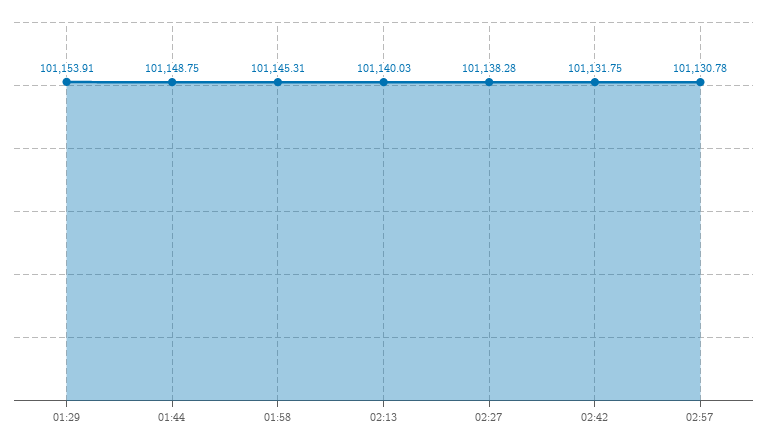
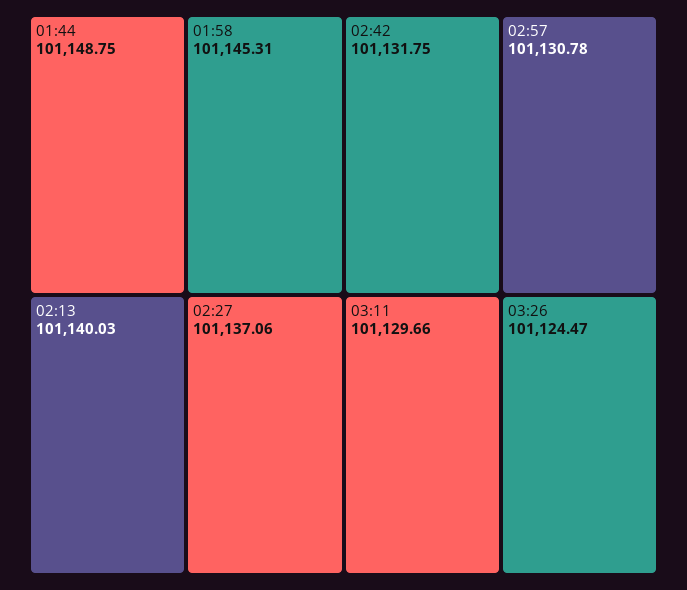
01:29: 101153.91 -> none
02:27: 101138.28 -> 101137.06
03:11: none -> 101129.66
03:26: none -> 101124.47

